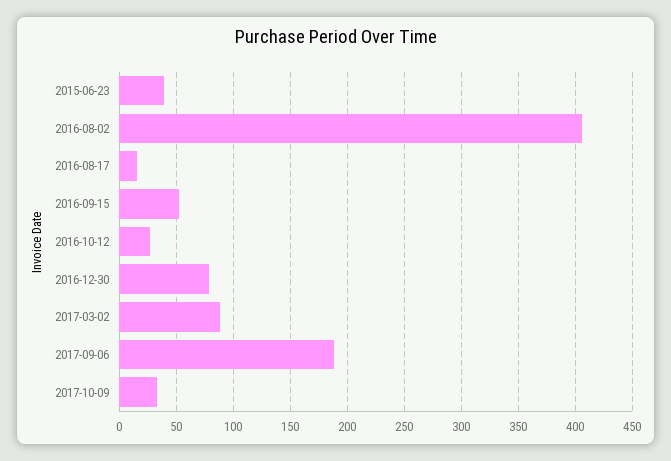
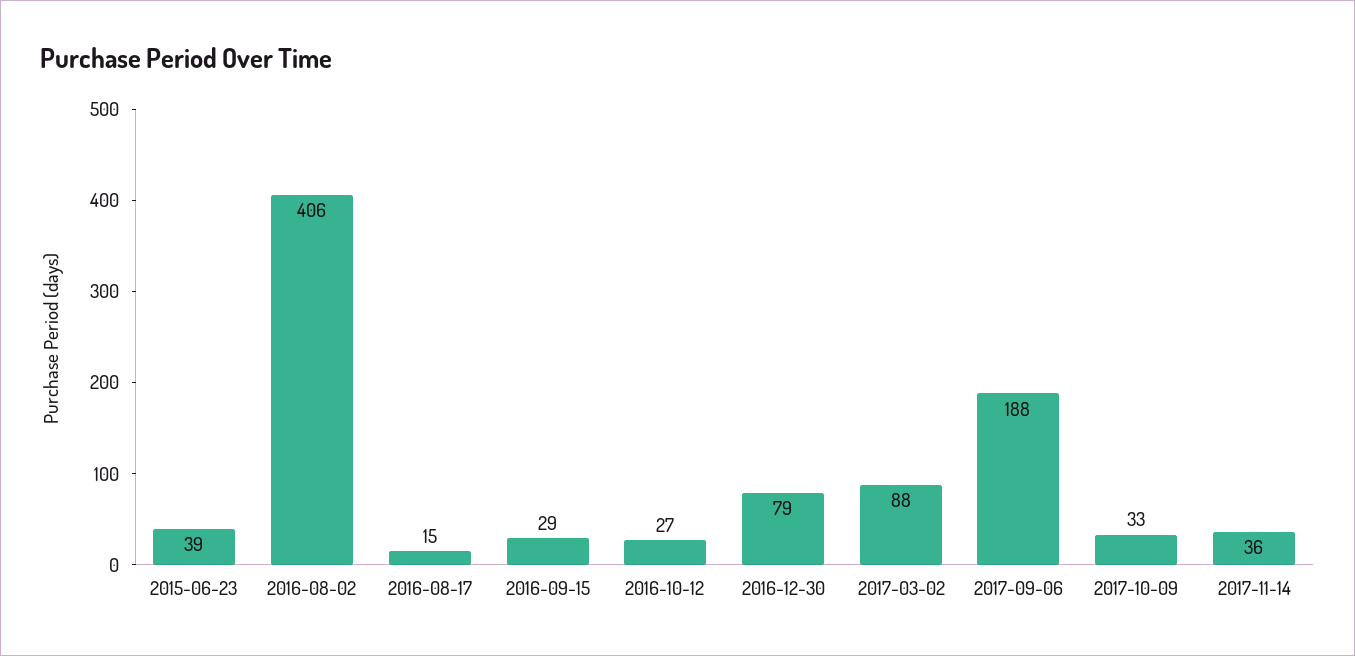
2016-09-15: 50 -> 29
2017-11-14: none -> 36

